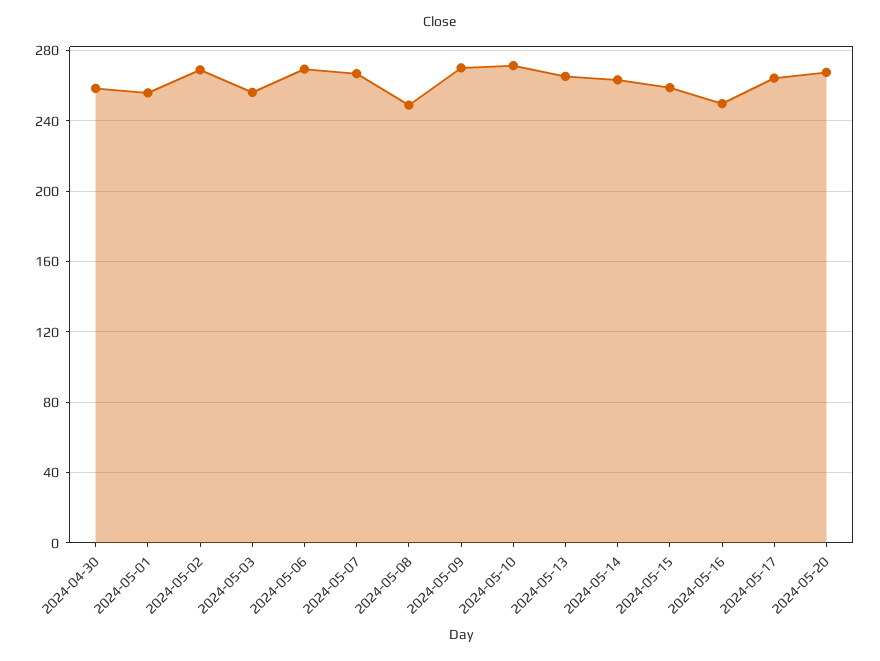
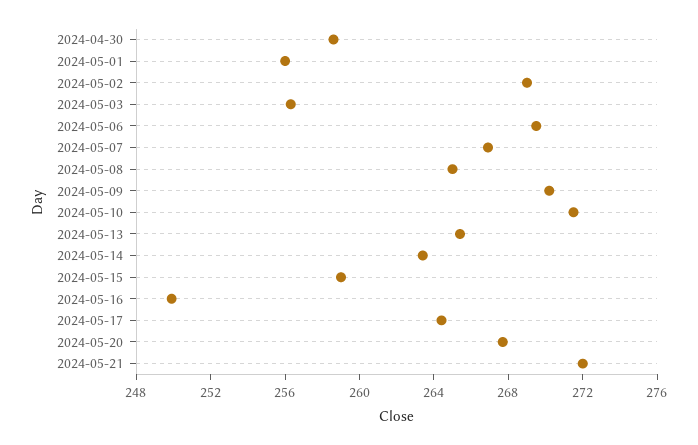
2024-05-08: 250 -> 265
2024-05-21: none -> 272

